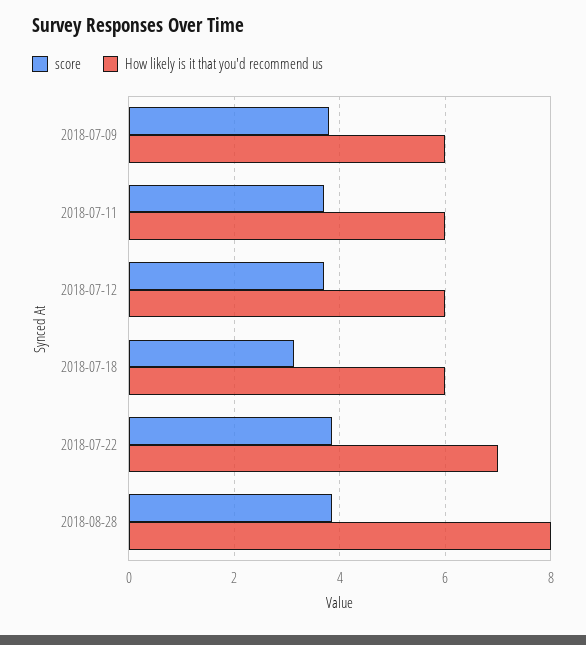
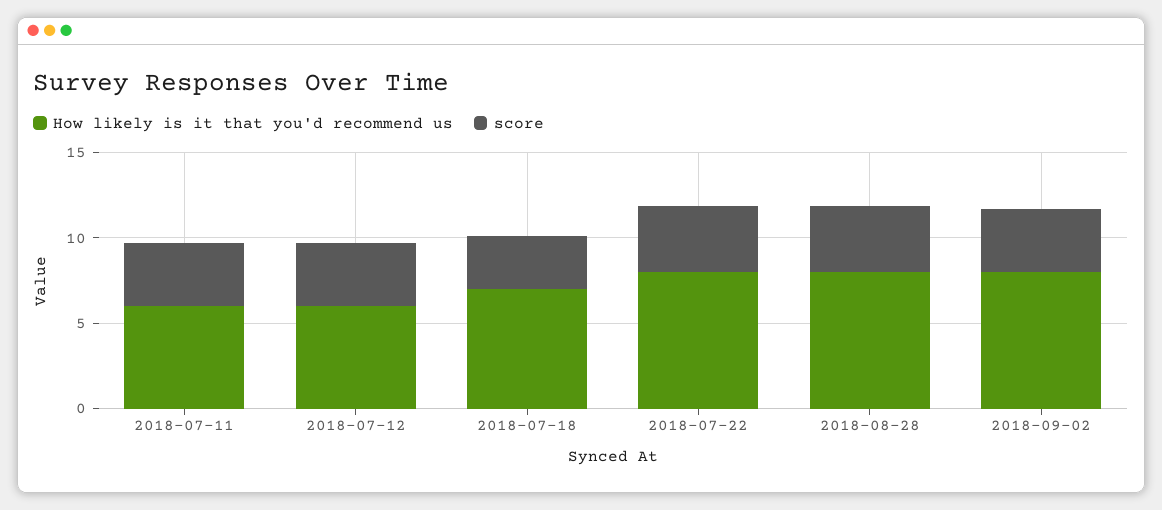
score, 2018-07-09: 3.8 -> none
How likely is it that you'd recommend us, 2018-07-09: 6 -> none
How likely is it that you'd recommend us, 2018-07-18: 6 -> 7
How likely is it that you'd recommend us, 2018-07-22: 7 -> 8
How likely is it that you'd recommend us, 2018-09-02: none -> 8
score, 2018-09-02: none -> 4

